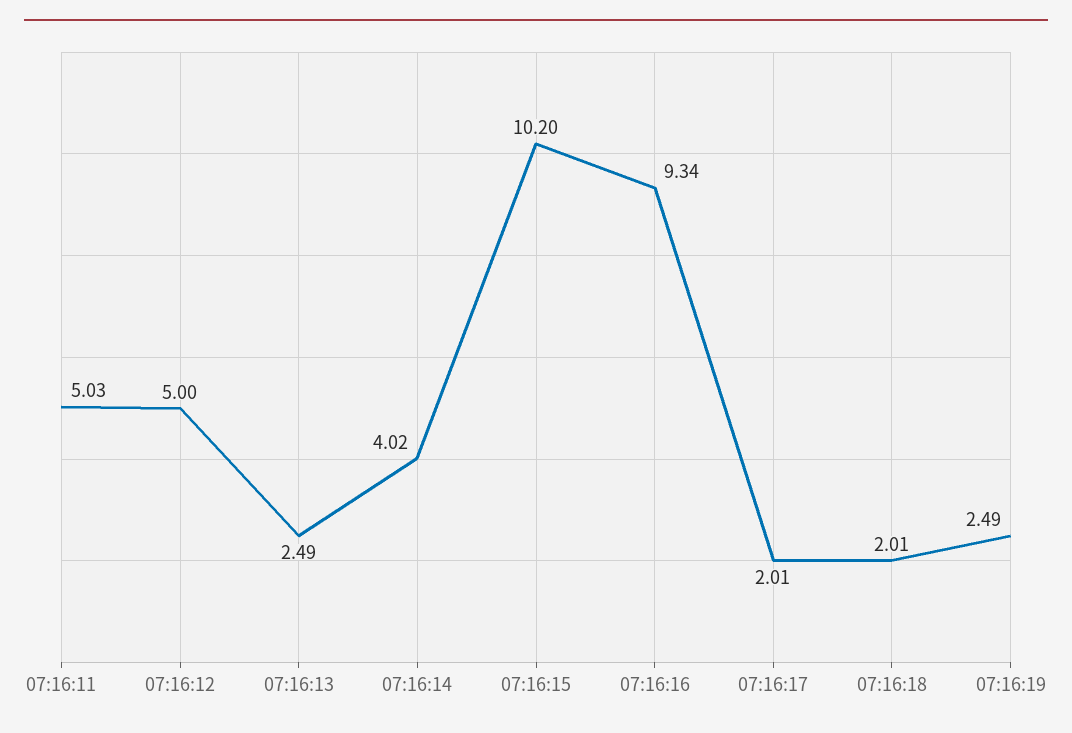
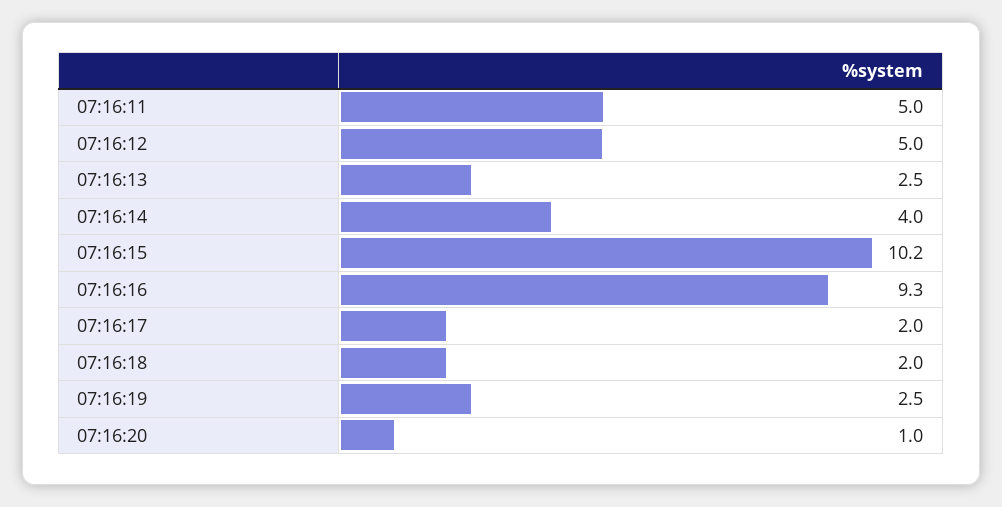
07:16:20: none -> 1

